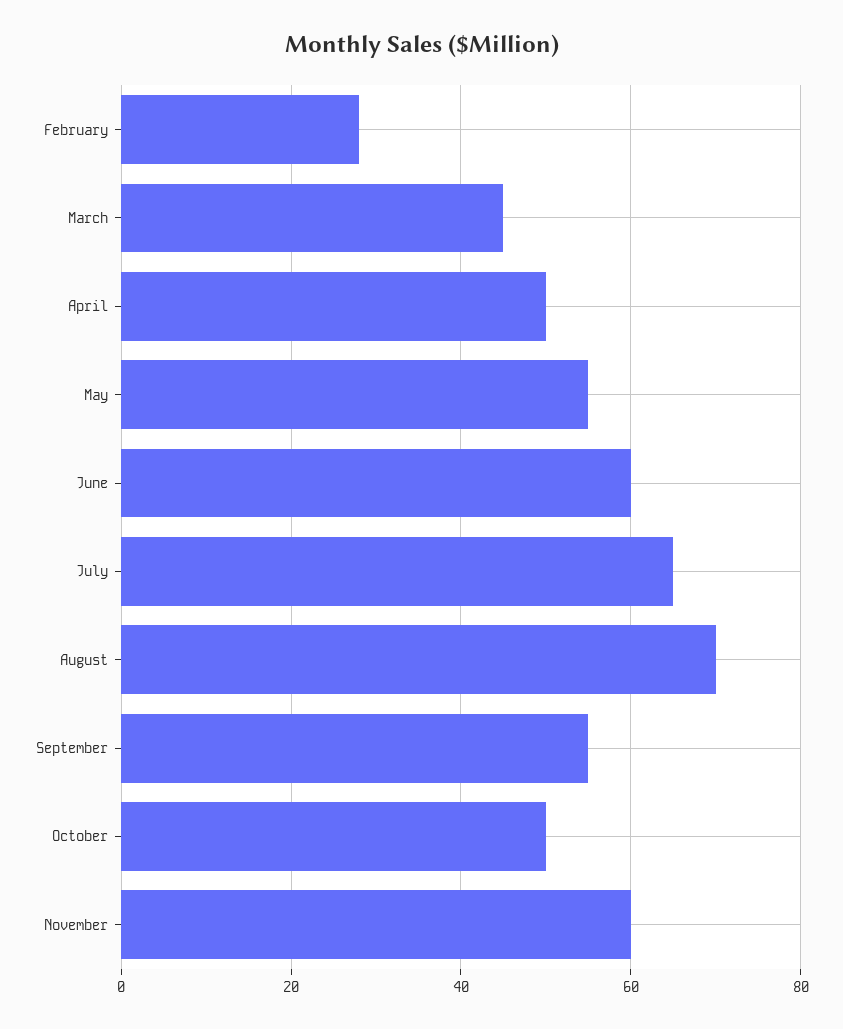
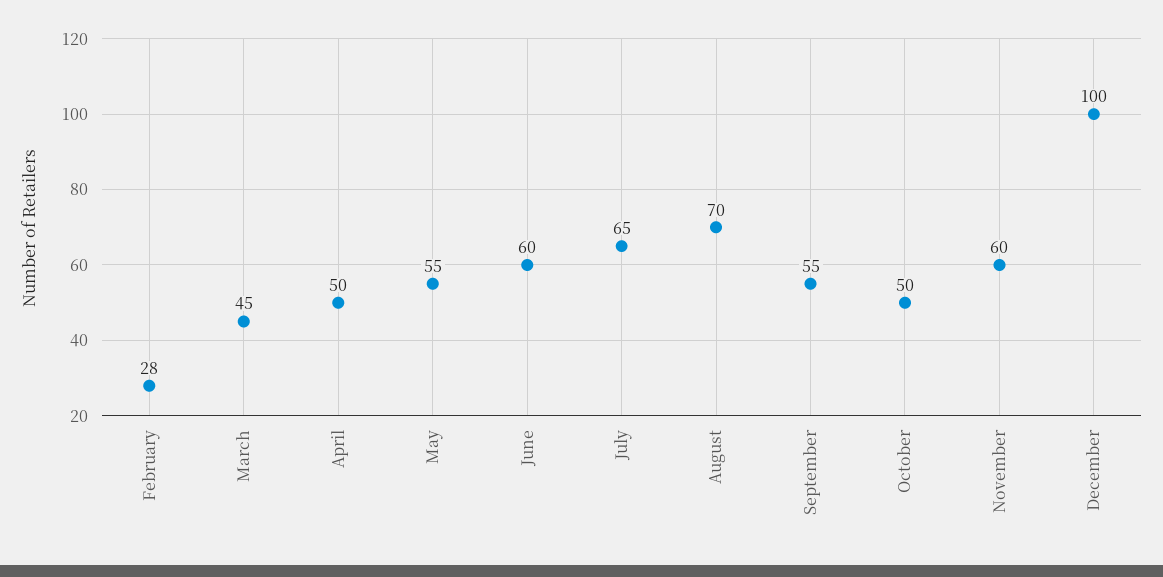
December: none -> 100

